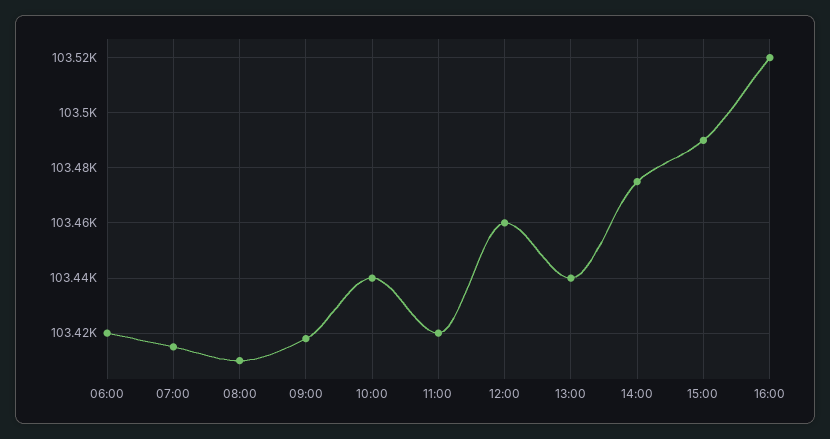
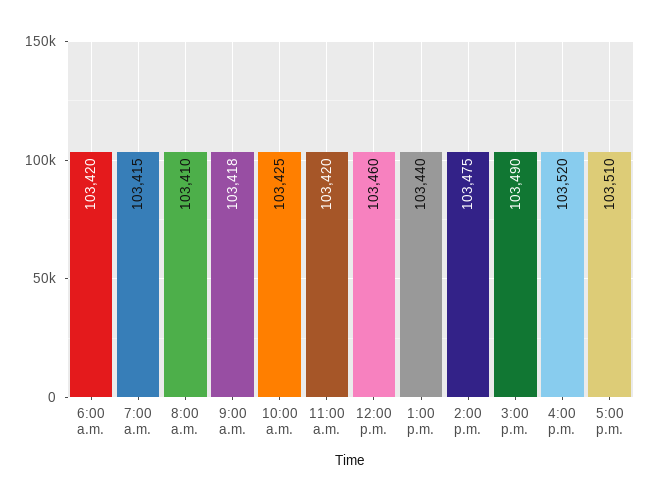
10:00: 103440 -> 103425
5:00 p.m.: none -> 103510

